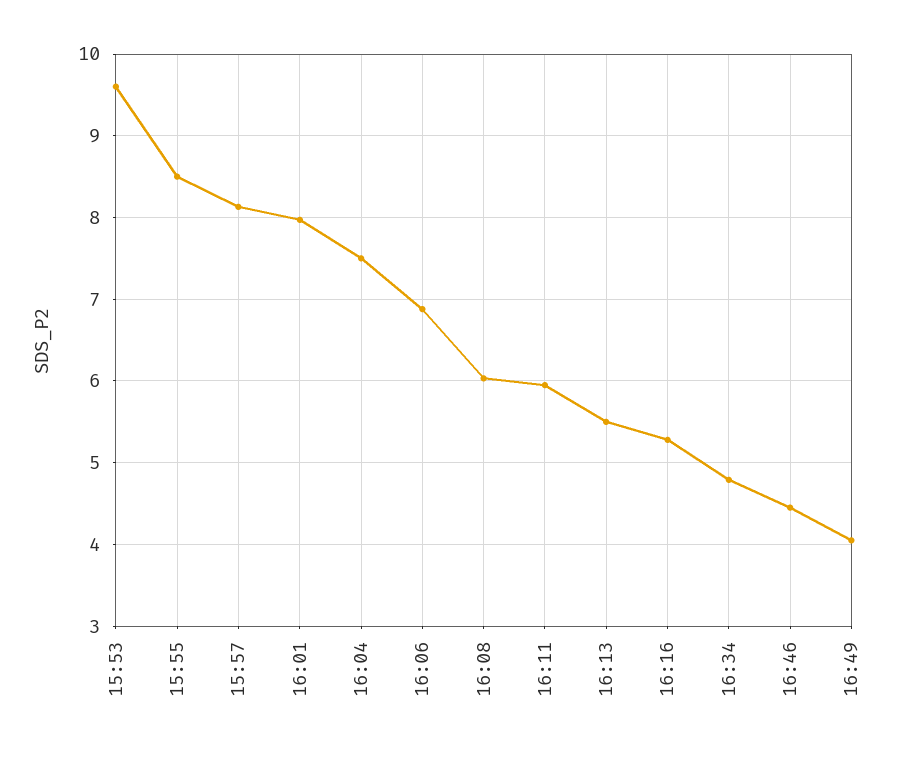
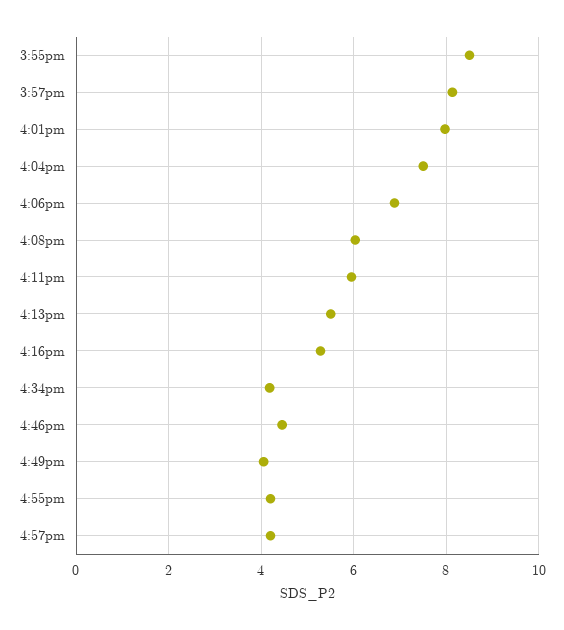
15:53: 9.6 -> none
16:34: 4.8 -> 4.2
4:55pm: none -> 4.2
4:57pm: none -> 4.2

